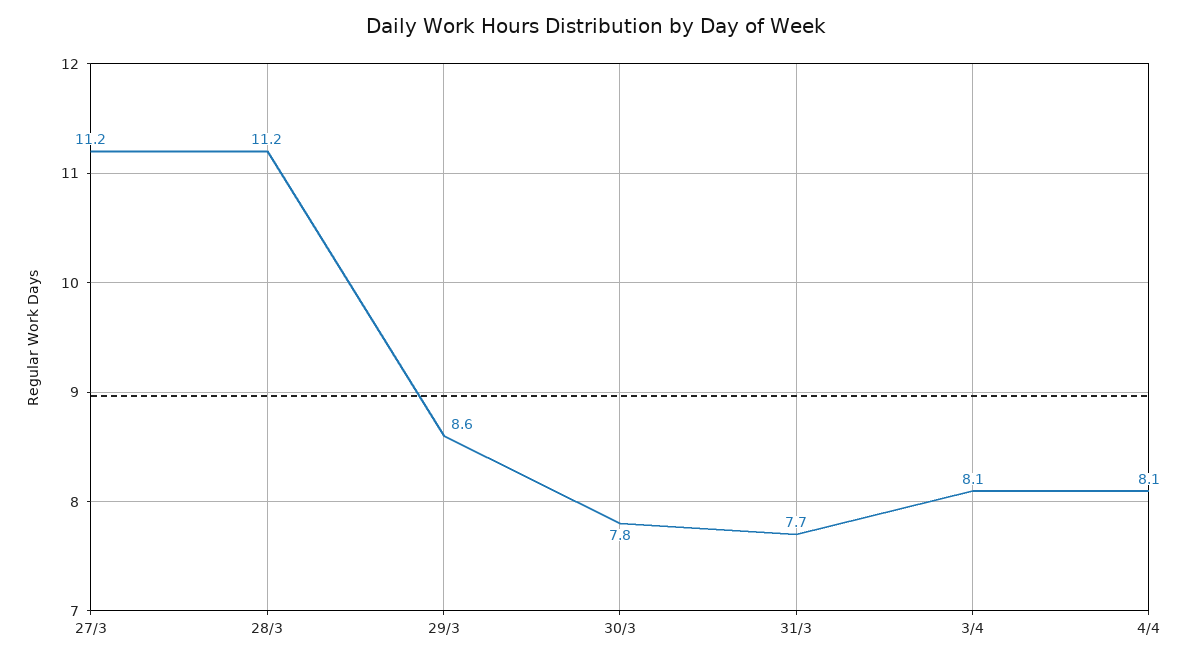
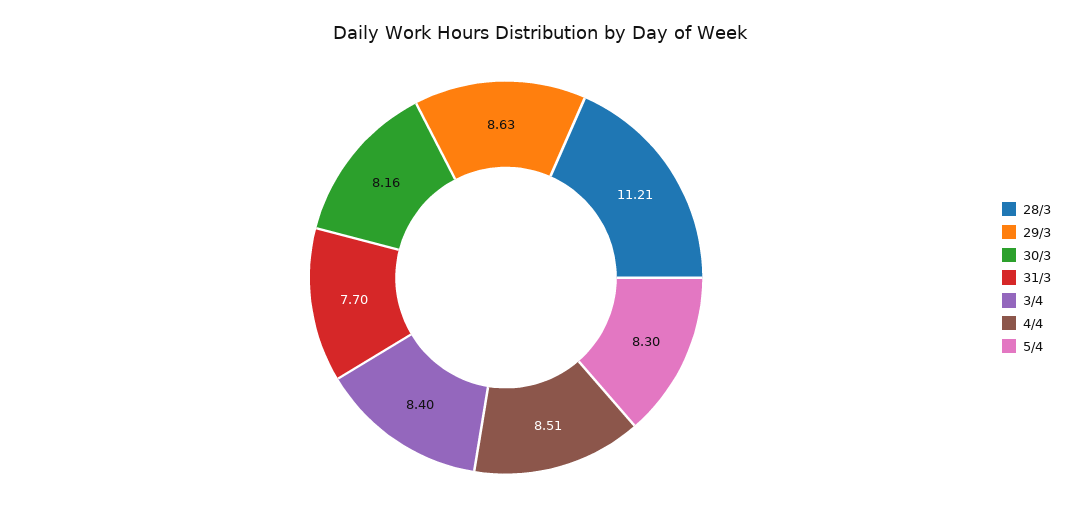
27/3: 11.2 -> none
30/3: 7.8 -> 8.16
3/4: 8.1 -> 8.4
4/4: 8.1 -> 8.51
5/4: none -> 8.3

